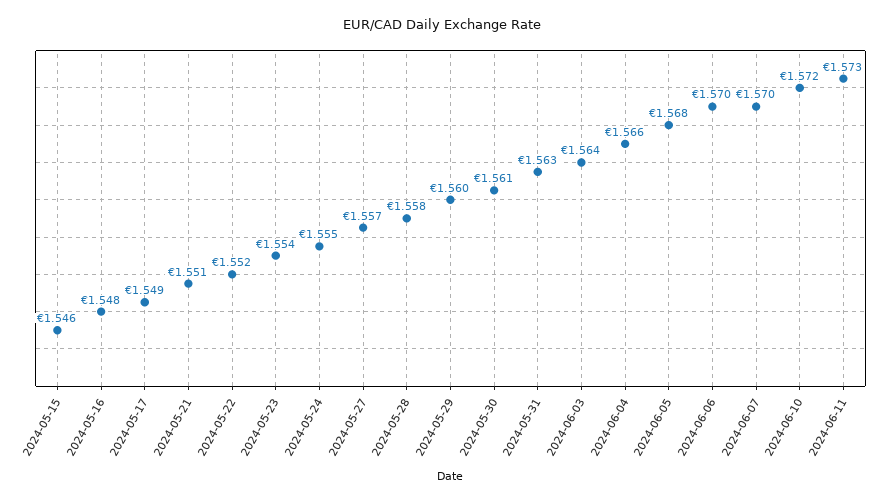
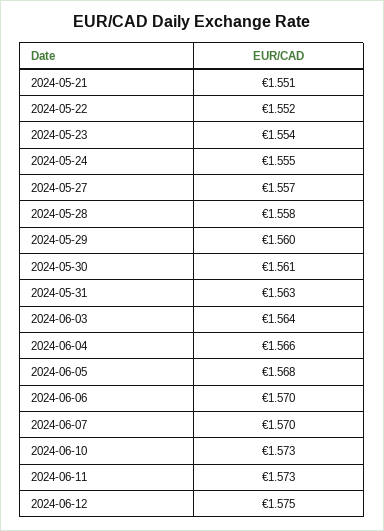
2024-05-15: 1.546 -> none
2024-05-16: 1.548 -> none
2024-05-17: 1.549 -> none
2024-06-10: 1.572 -> 1.573
2024-06-12: none -> 1.575

